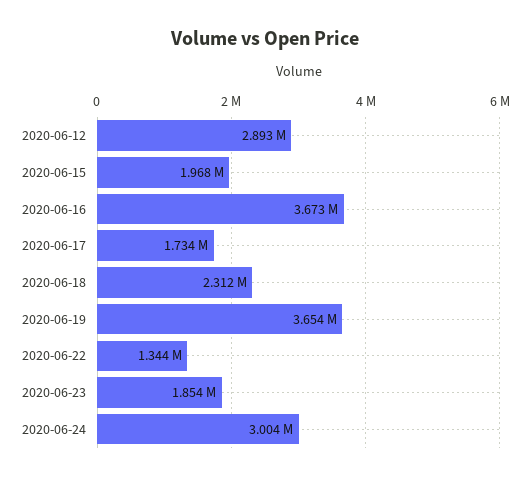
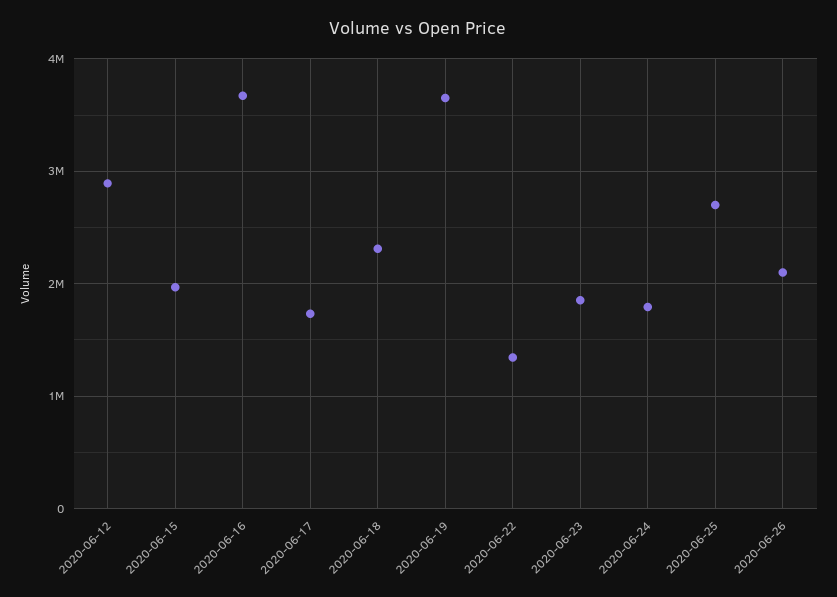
2020-06-24: 3004000 -> 1800000
2020-06-25: none -> 2700000
2020-06-26: none -> 2100000

